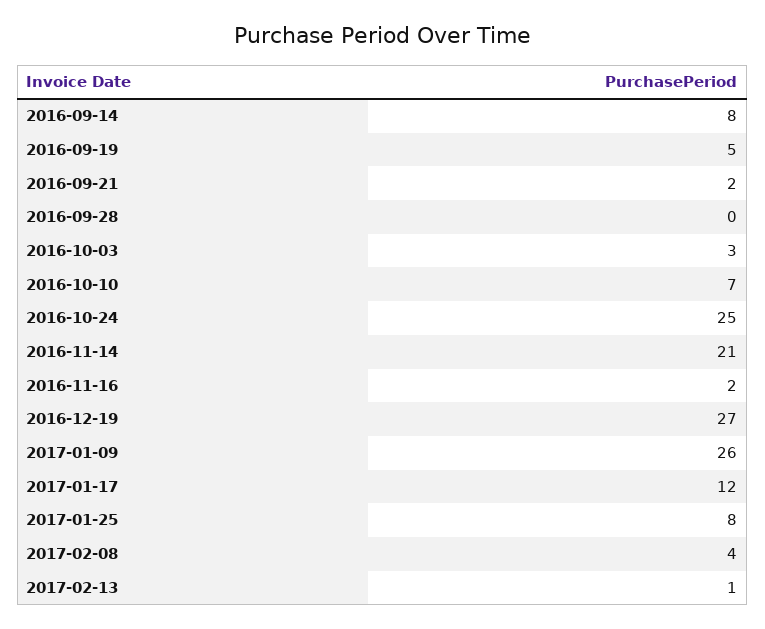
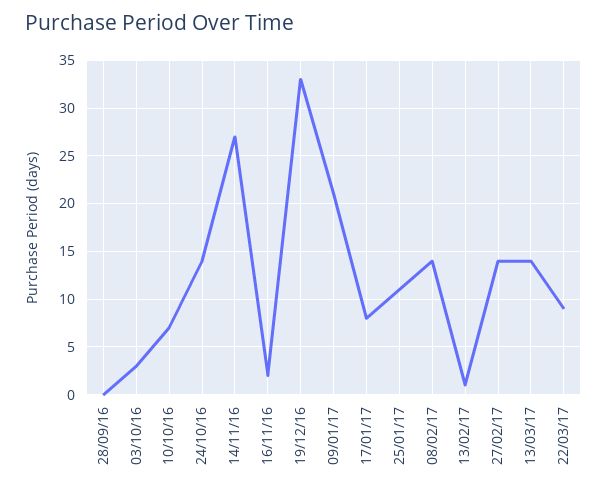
2016-09-14: 8 -> none
2016-09-19: 5 -> none
2016-09-21: 2 -> none
2016-10-24: 25 -> 14
2016-11-14: 21 -> 27
2016-12-19: 27 -> 33
2017-01-09: 26 -> 21
2017-01-17: 12 -> 8
2017-01-25: 8 -> 11
2017-02-08: 4 -> 14
27/02/17: none -> 14
13/03/17: none -> 14
22/03/17: none -> 9

